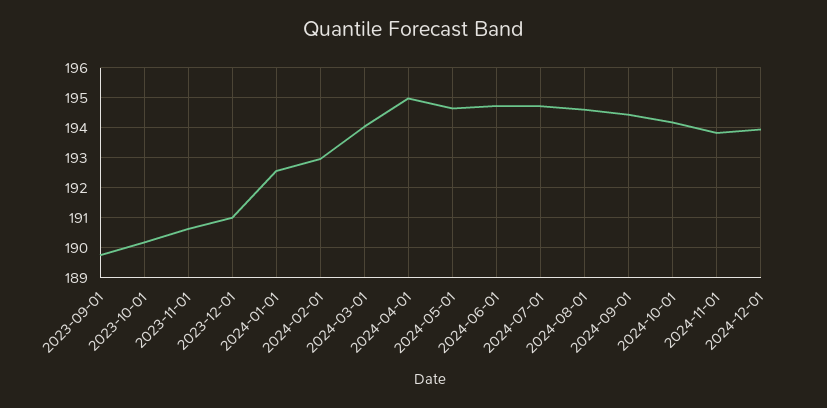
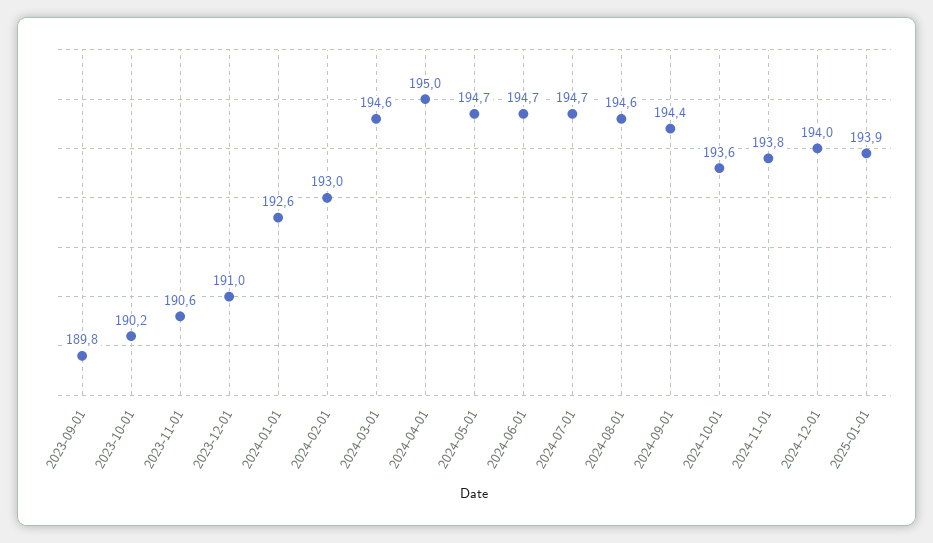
2024-03-01: 194 -> 194.6
2024-10-01: 194.25 -> 193.6
2025-01-01: none -> 193.9

